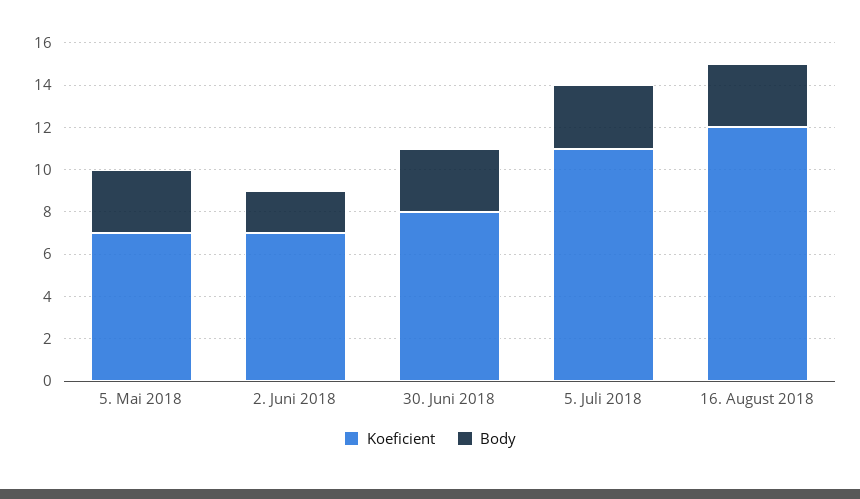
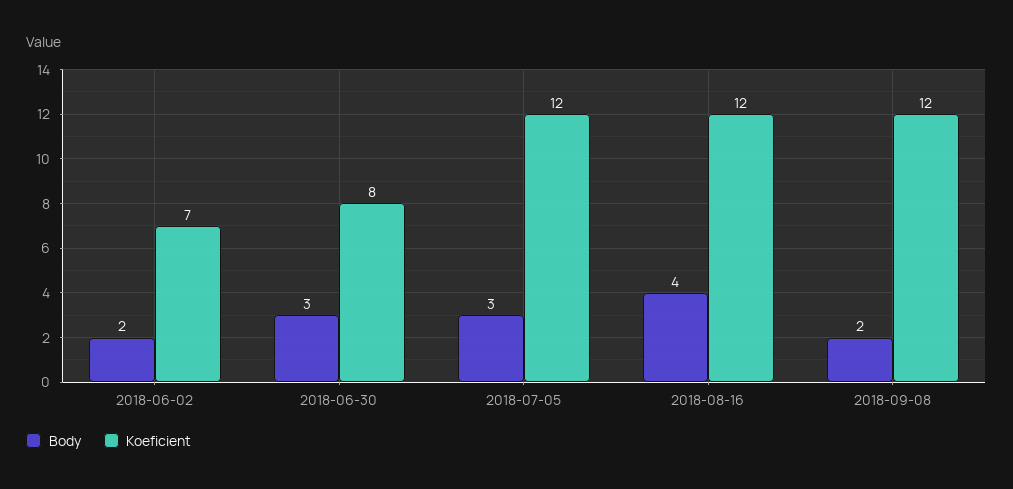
Koeficient, 5. Mai 2018: 7 -> none
Body, 5. Mai 2018: 3 -> none
Koeficient, 5. Juli 2018: 11 -> 12
Body, 16. August 2018: 3 -> 4
Body, 2018-09-08: none -> 2
Koeficient, 2018-09-08: none -> 12

